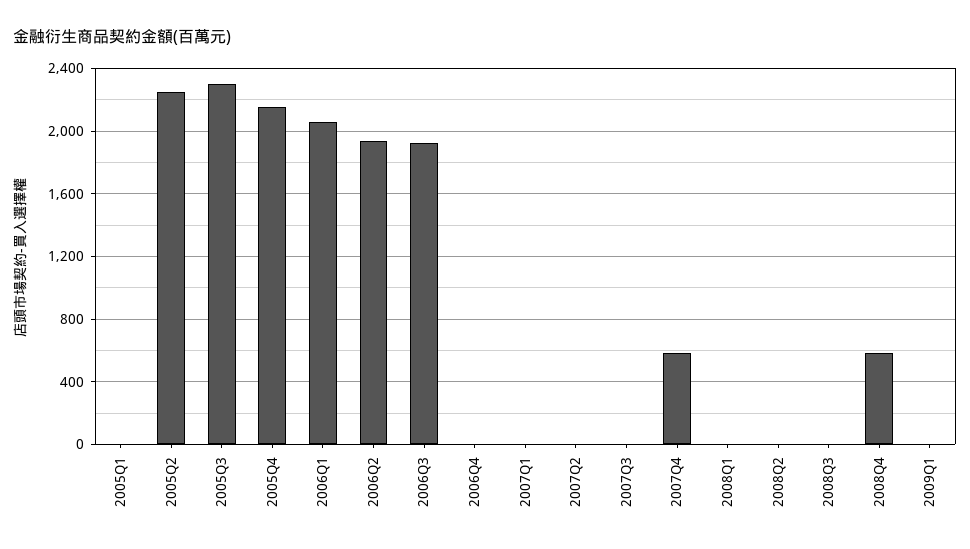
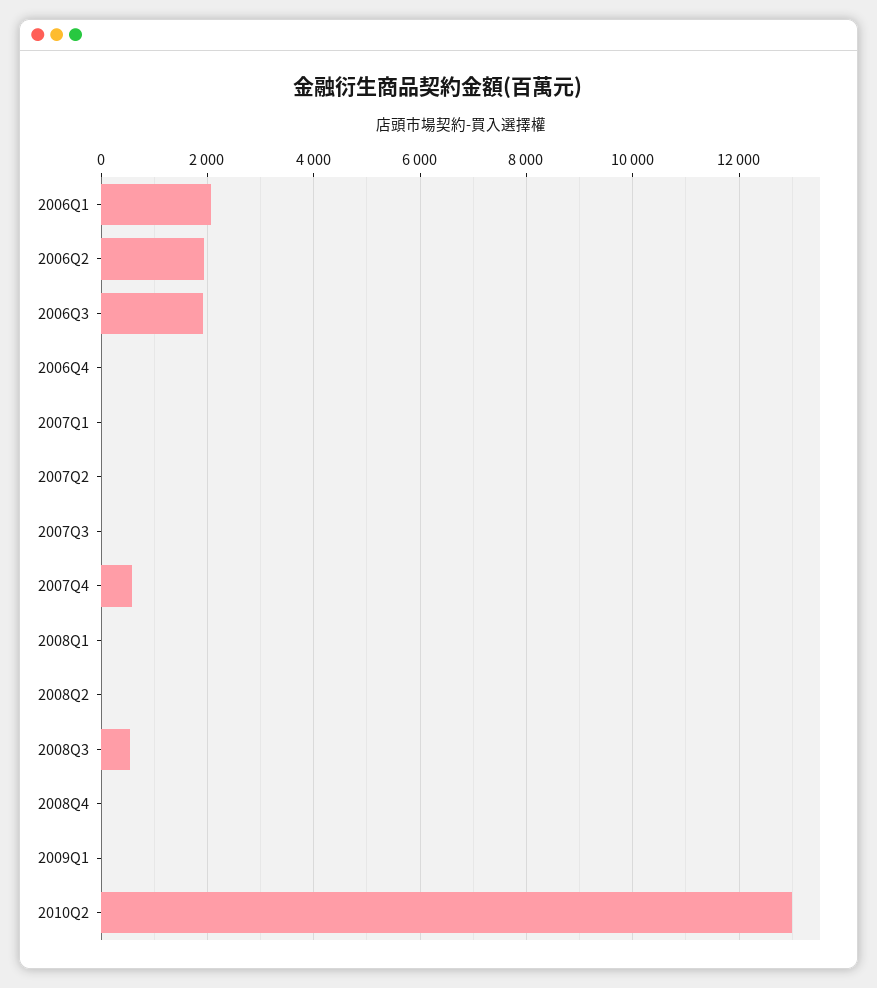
2005Q1: 0 -> none
2005Q2: 2250 -> none
2005Q3: 2300 -> none
2005Q4: 2150 -> none
2008Q3: 0 -> 600
2008Q4: 600 -> 0
2010Q2: none -> 13000

